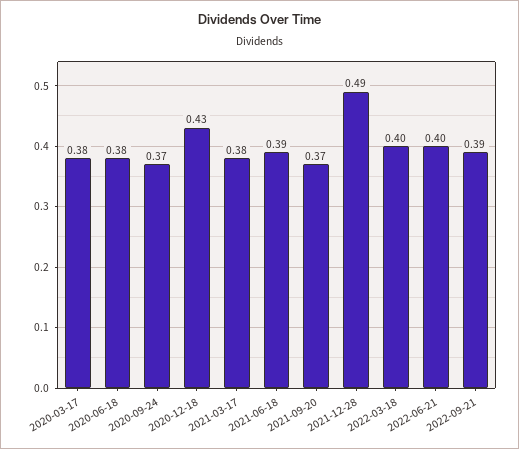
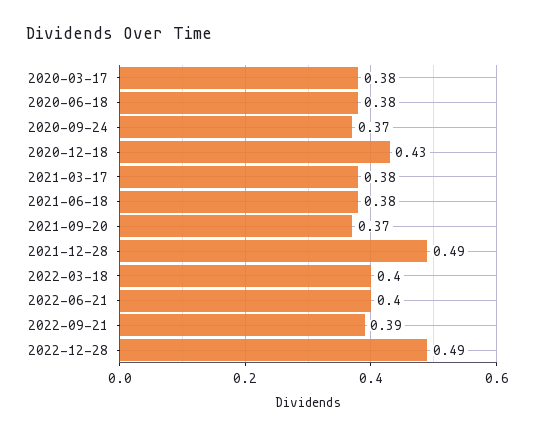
2021-06-18: 0.39 -> 0.38
2022-12-28: none -> 0.49

